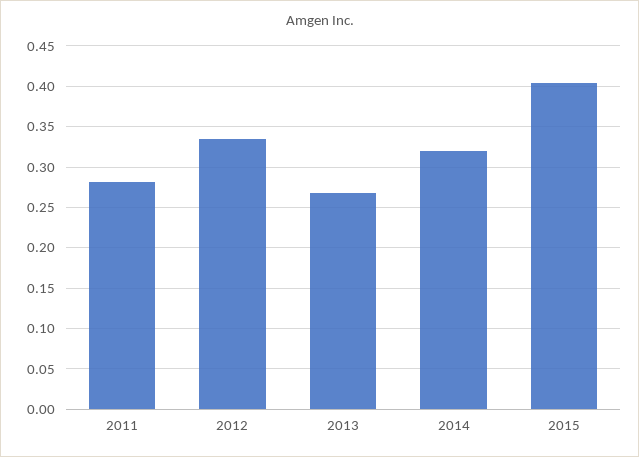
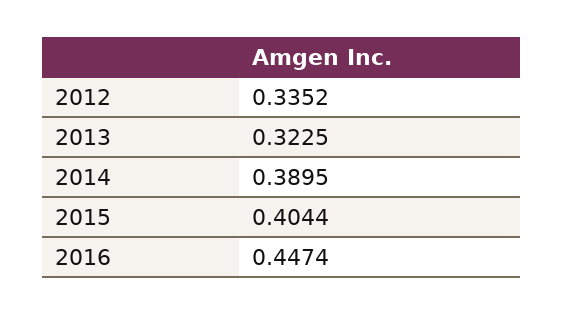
2011: 0.28 -> none
2013: 0.27 -> 0.3225
2014: 0.32 -> 0.3895
2016: none -> 0.4474

